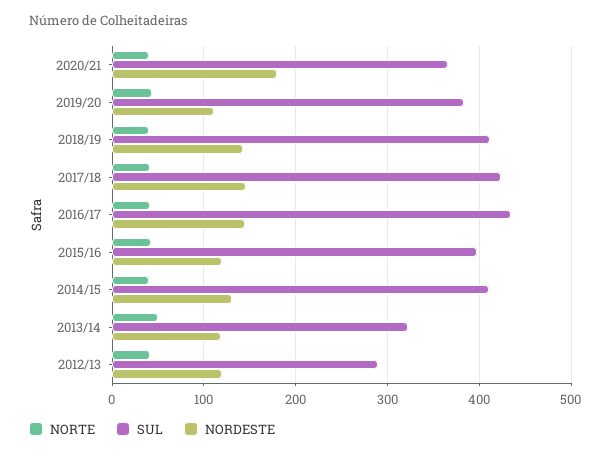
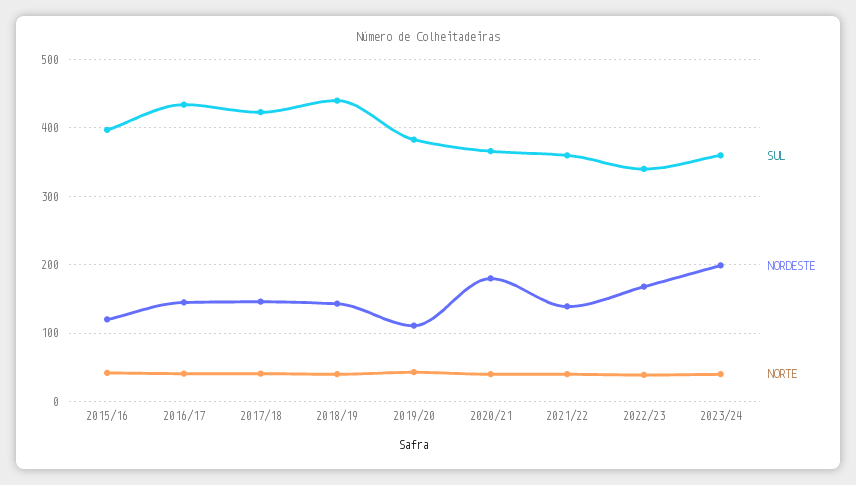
SUL, 2018/19: 410 -> 440
NORTE, 2014/15: 40 -> none
SUL, 2014/15: 410 -> none
NORDESTE, 2014/15: 130 -> none
NORTE, 2013/14: 50 -> none
SUL, 2013/14: 320 -> none
NORDESTE, 2013/14: 120 -> none
NORTE, 2012/13: 40 -> none
SUL, 2012/13: 290 -> none
NORDESTE, 2012/13: 120 -> none
SUL, 2021/22: none -> 360
NORDESTE, 2021/22: none -> 140
NORTE, 2021/22: none -> 40
SUL, 2022/23: none -> 340
NORDESTE, 2022/23: none -> 170
NORTE, 2022/23: none -> 40
SUL, 2023/24: none -> 360
NORDESTE, 2023/24: none -> 200
NORTE, 2023/24: none -> 40

